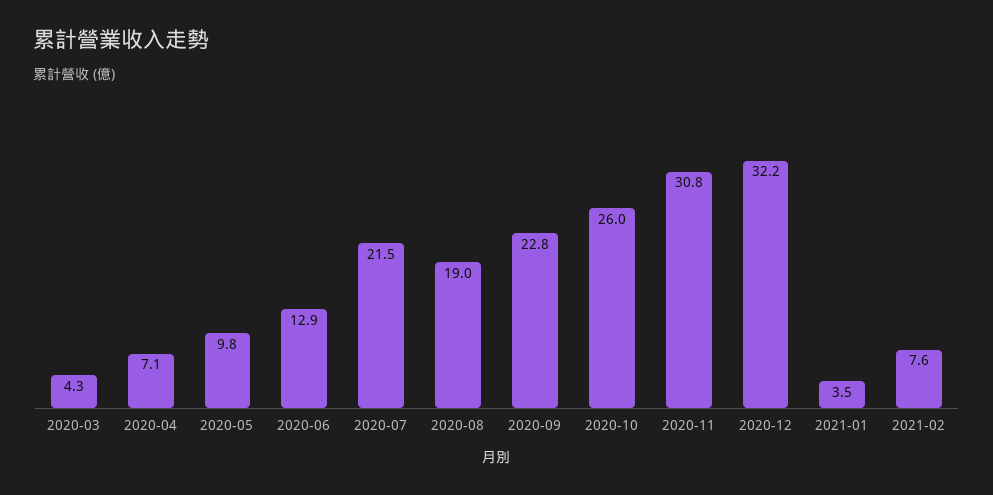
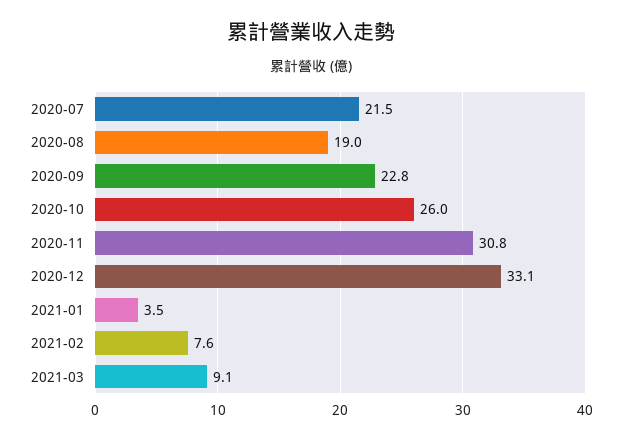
2020-03: 4.3 -> none
2020-04: 7.1 -> none
2020-05: 9.8 -> none
2020-06: 12.9 -> none
2020-12: 32.2 -> 33.1
2021-03: none -> 9.1

